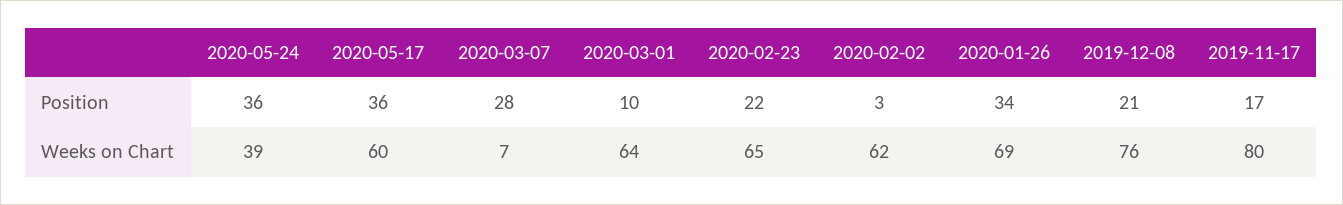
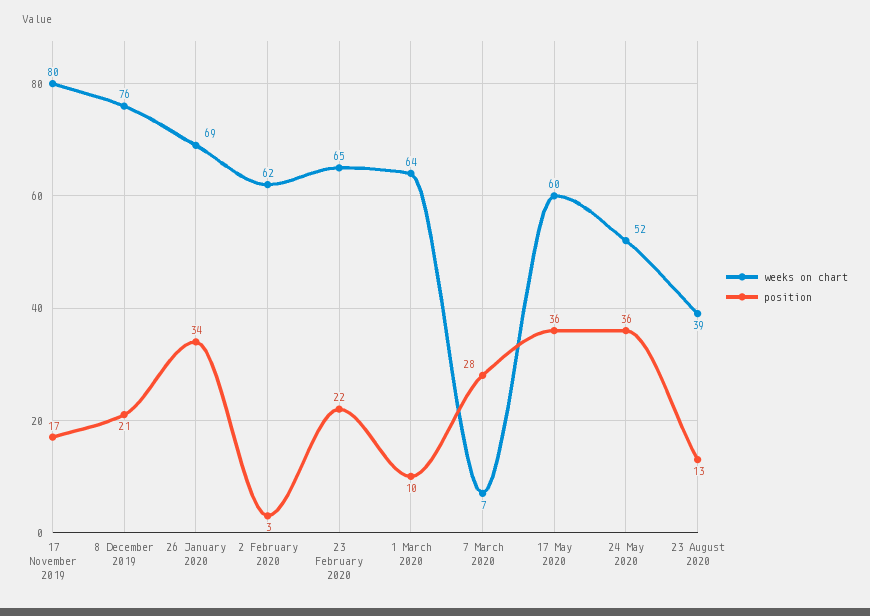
Weeks on Chart, 2020-05-24: 39 -> 52
Weeks on Chart, 23 August 2020: none -> 39
Position, 23 August 2020: none -> 13

